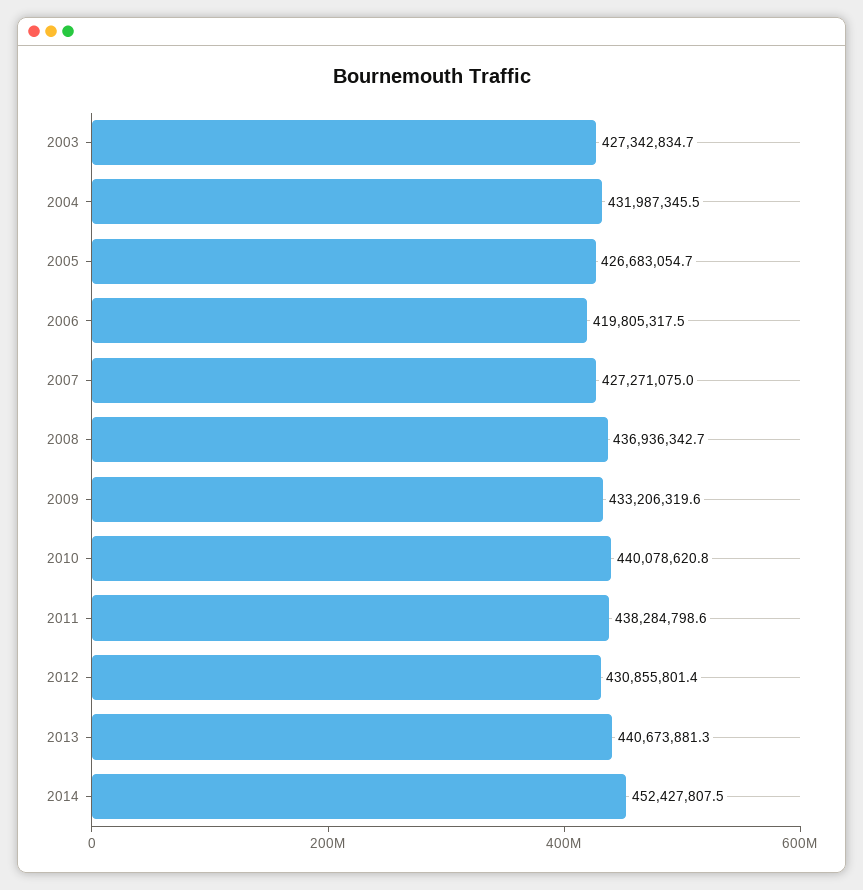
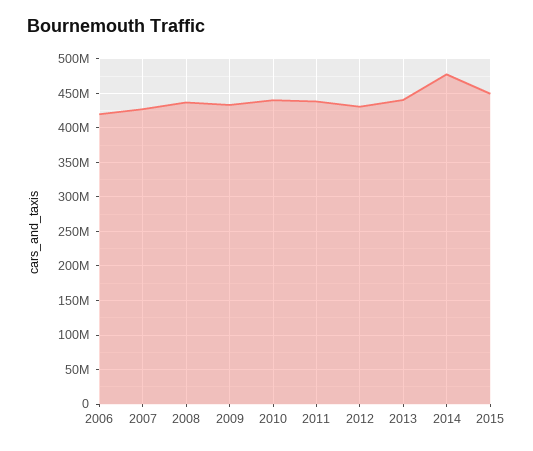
2003: 427342834.7 -> none
2004: 431987345.5 -> none
2005: 426683054.7 -> none
2014: 452427807.5 -> 480000000
2015: none -> 450000000

